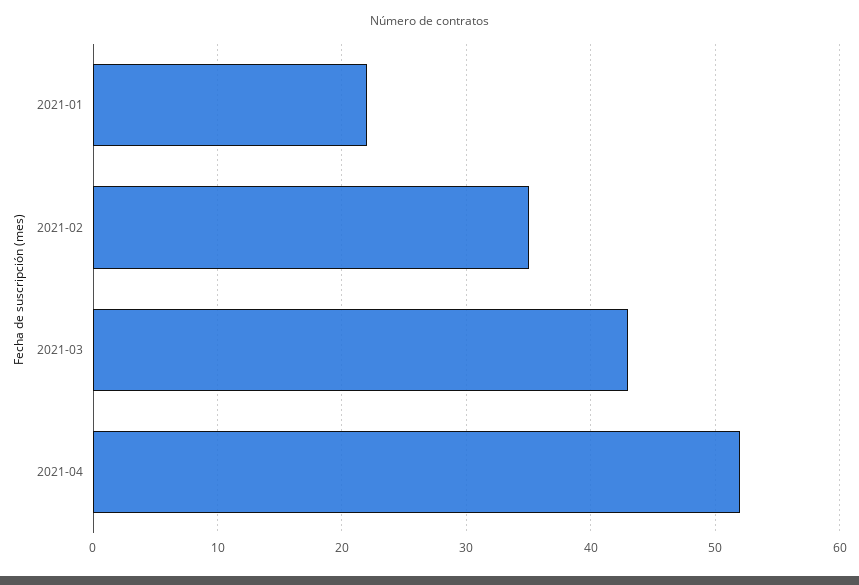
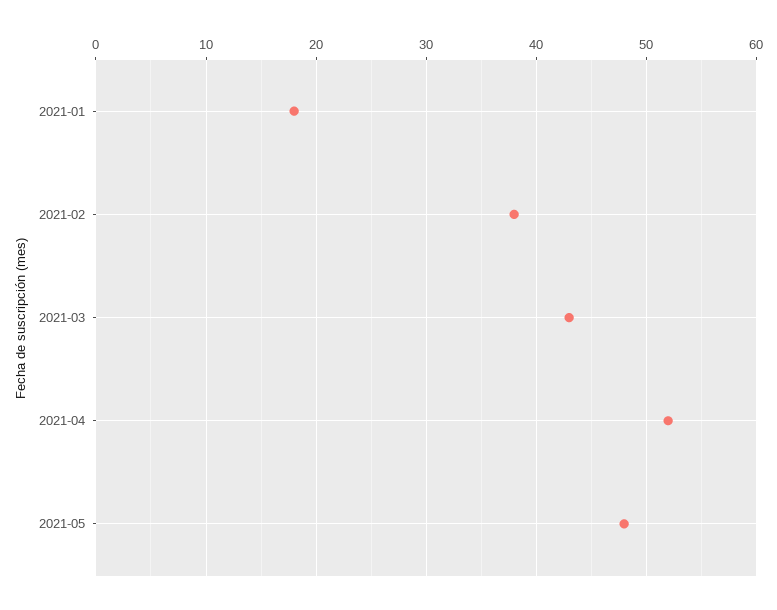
2021-01: 22 -> 18
2021-02: 35 -> 38
2021-05: none -> 48

